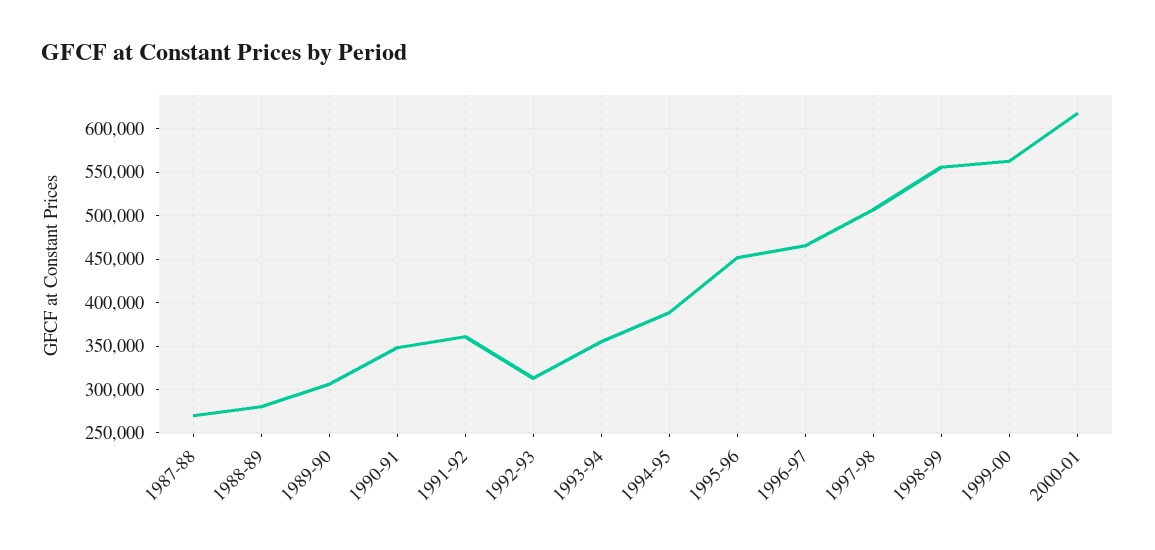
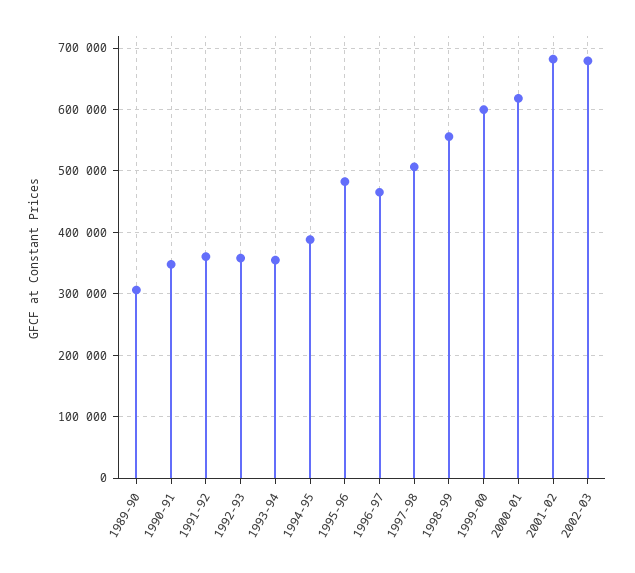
1987-88: 270000 -> none
1988-89: 280000 -> none
1992-93: 310000 -> 360000
1995-96: 450000 -> 480000
1999-00: 560000 -> 600000
2001-02: none -> 680000
2002-03: none -> 680000

